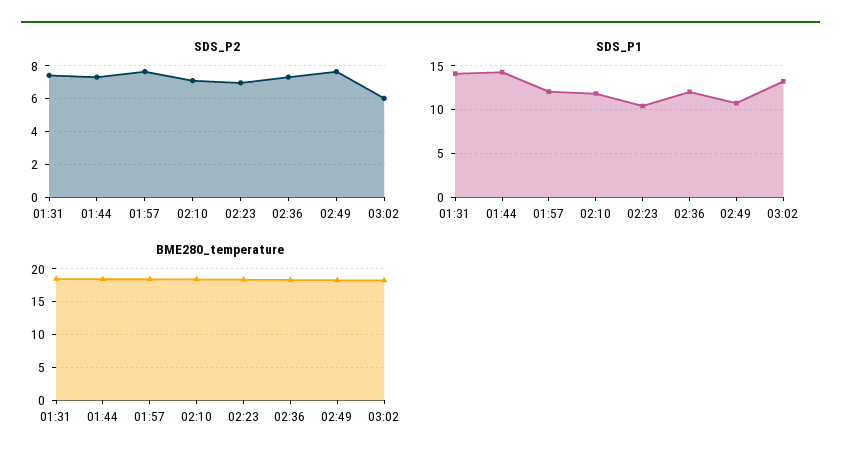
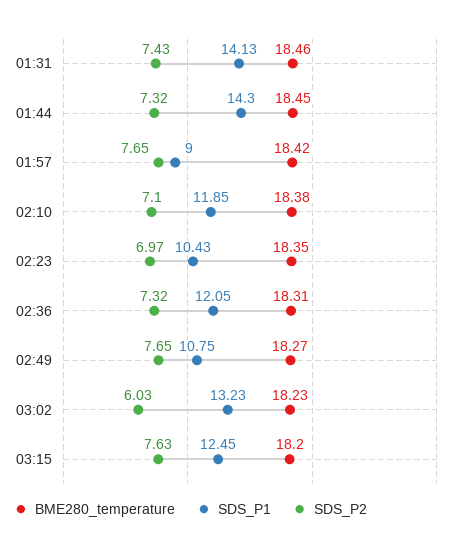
SDS_P1, 01:57: 12 -> 9
BME280_temperature, 03:15: none -> 18.2
SDS_P1, 03:15: none -> 12.45
SDS_P2, 03:15: none -> 7.63

